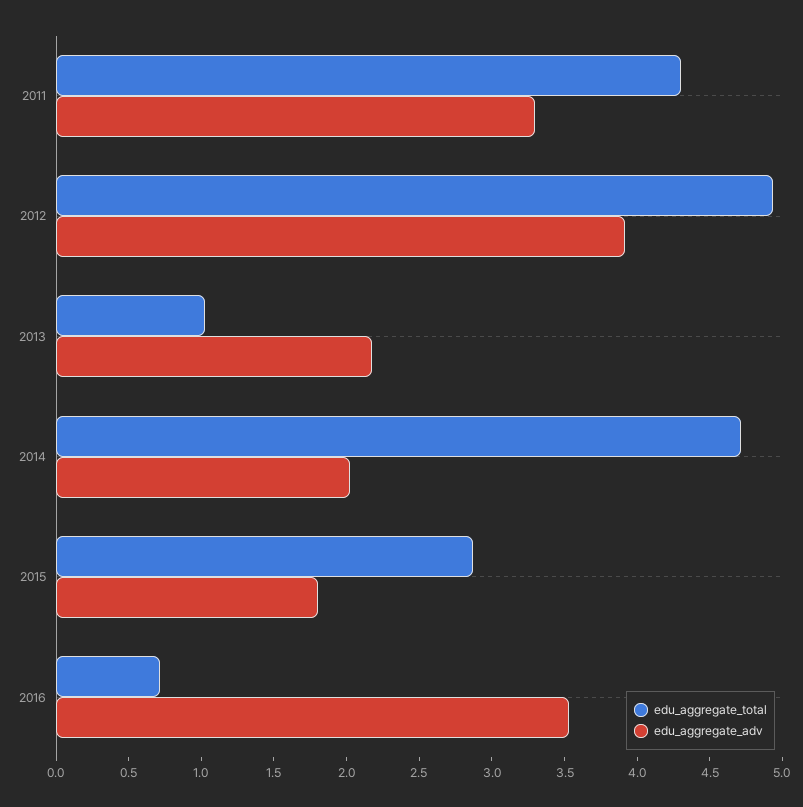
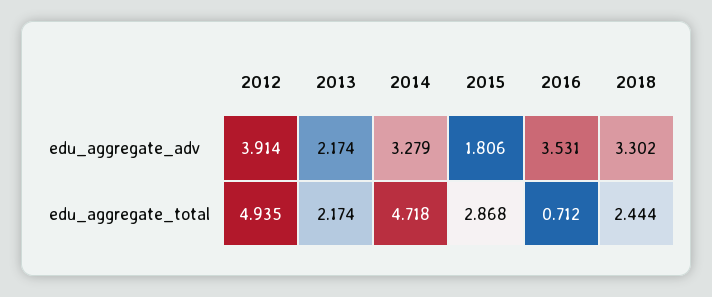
edu_aggregate_total, 2011: 4.3 -> none
edu_aggregate_adv, 2011: 3.3 -> none
edu_aggregate_total, 2013: 1 -> 2.174
edu_aggregate_adv, 2014: 2 -> 3.279
edu_aggregate_adv, 2018: none -> 3.302
edu_aggregate_total, 2018: none -> 2.444

